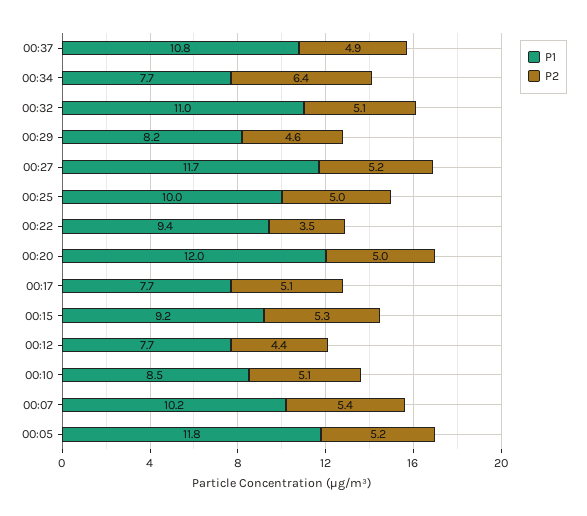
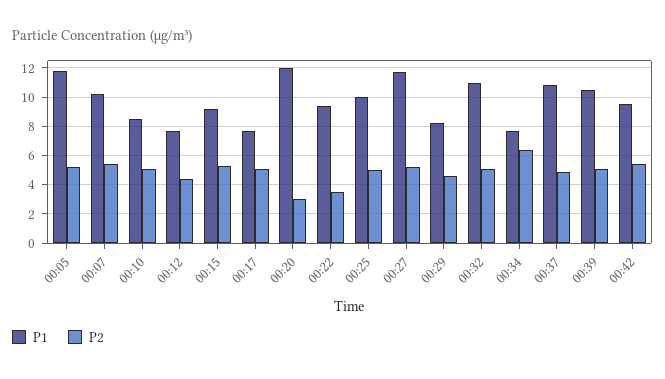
P2, 00:20: 5 -> 3
P1, 00:39: none -> 10.5
P2, 00:39: none -> 5
P1, 00:42: none -> 9.5
P2, 00:42: none -> 5.5

